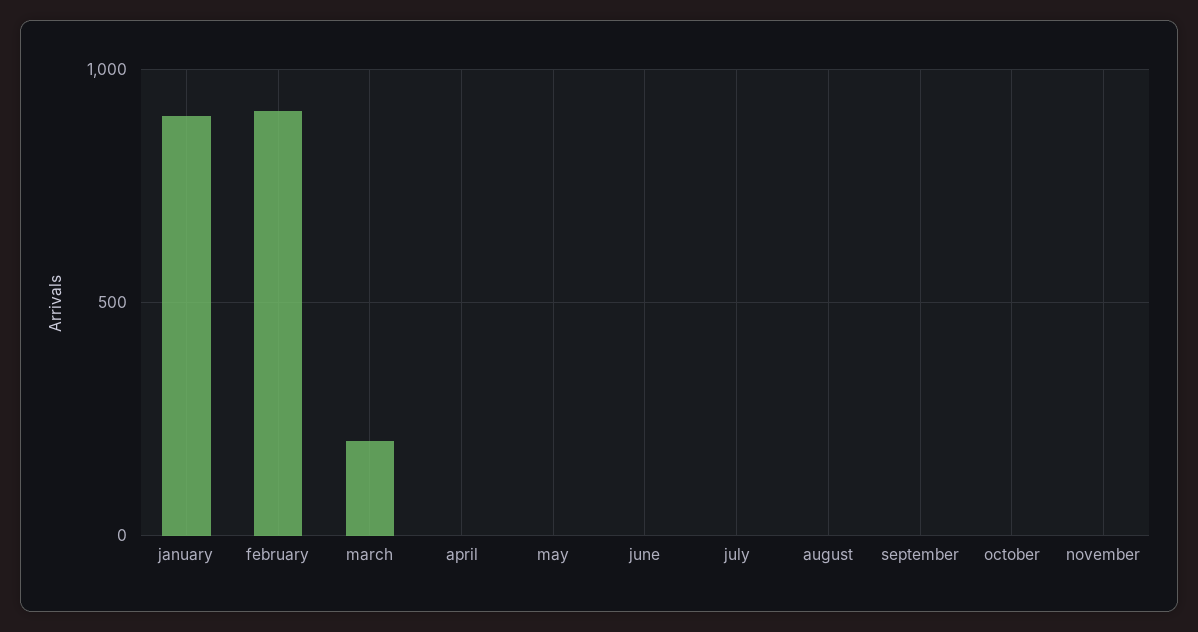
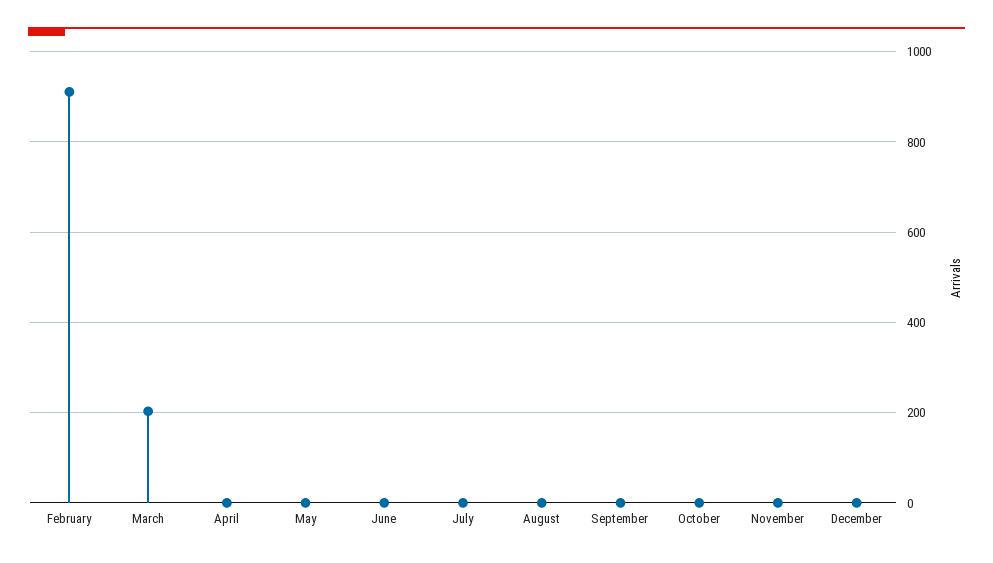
january: 900 -> none
December: none -> 0

